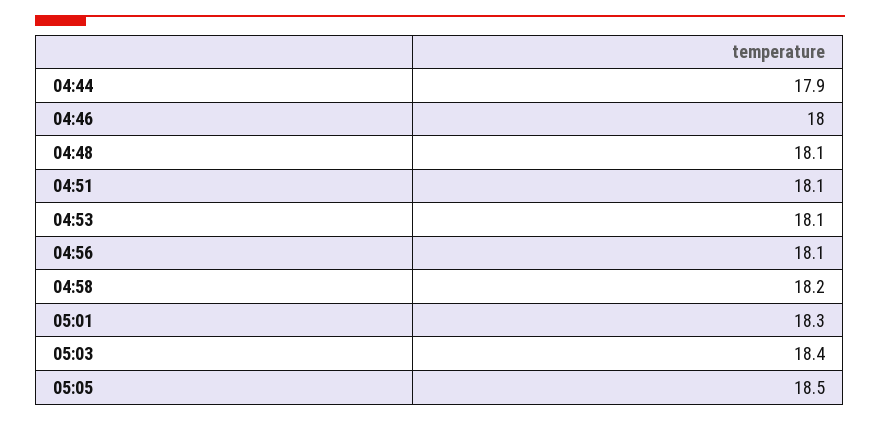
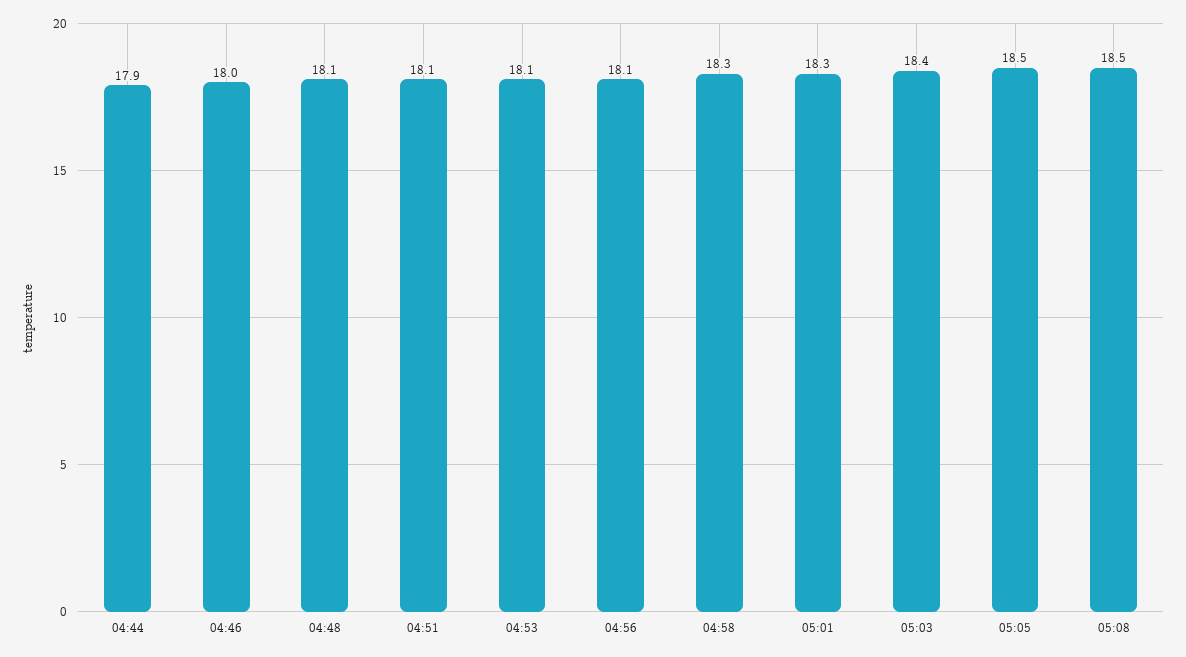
04:58: 18.2 -> 18.3
05:08: none -> 18.5

